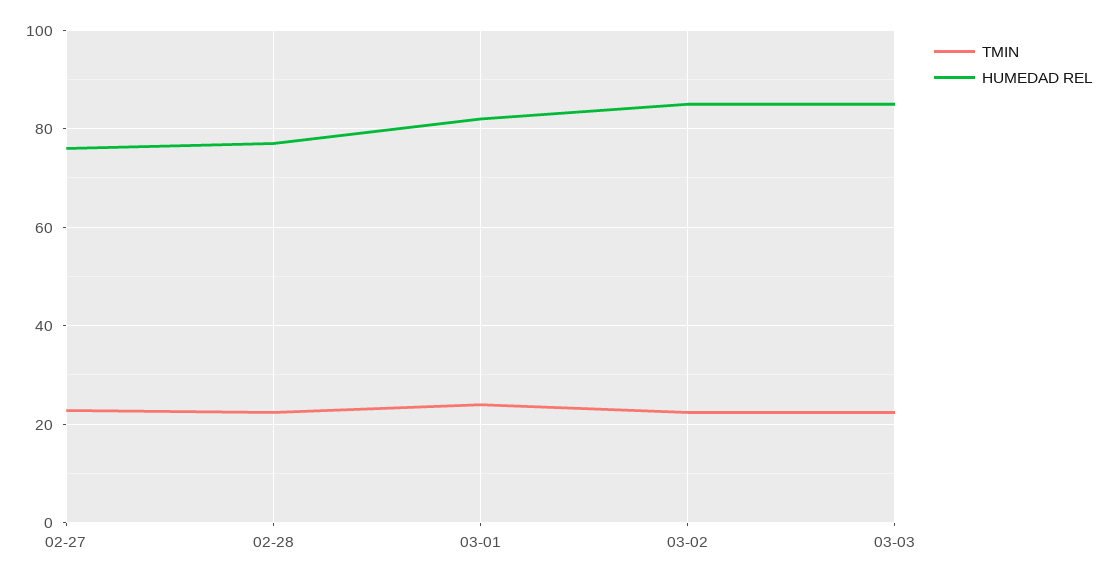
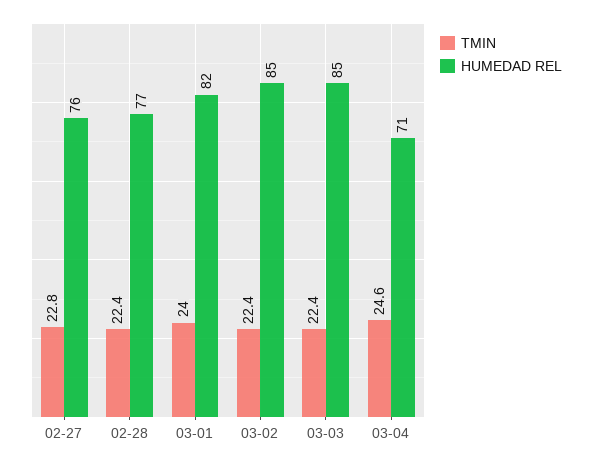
TMIN, 03-04: none -> 24.6
HUMEDAD REL, 03-04: none -> 71

